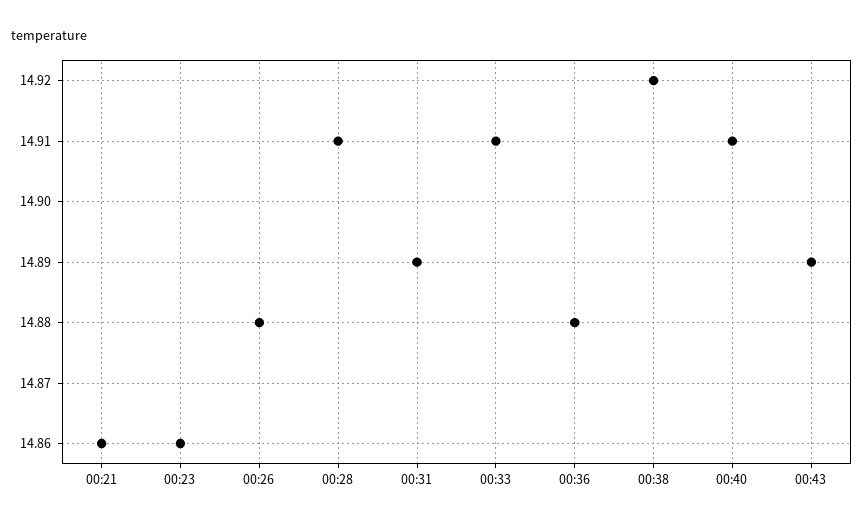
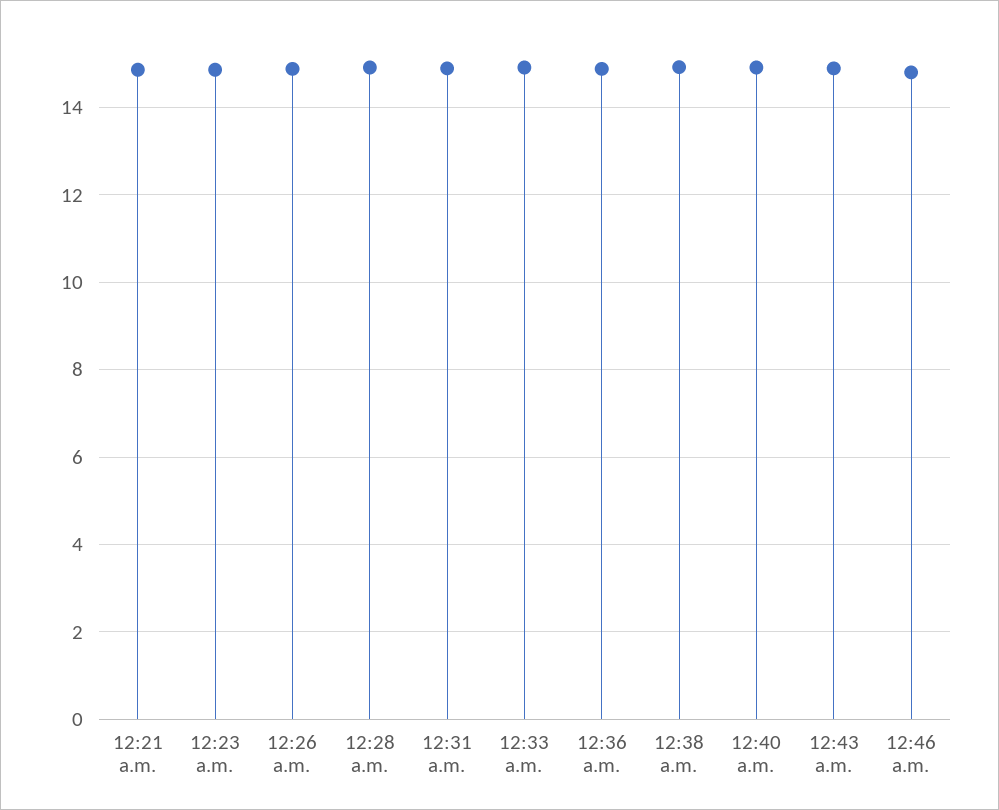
12:46 a.m.: none -> 14.8

